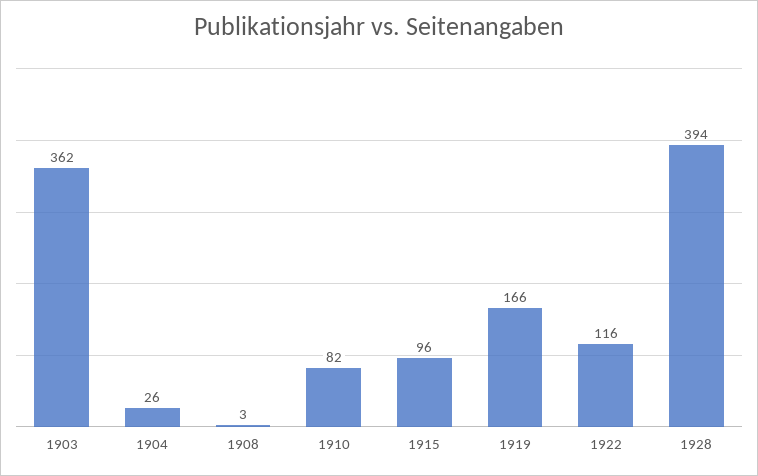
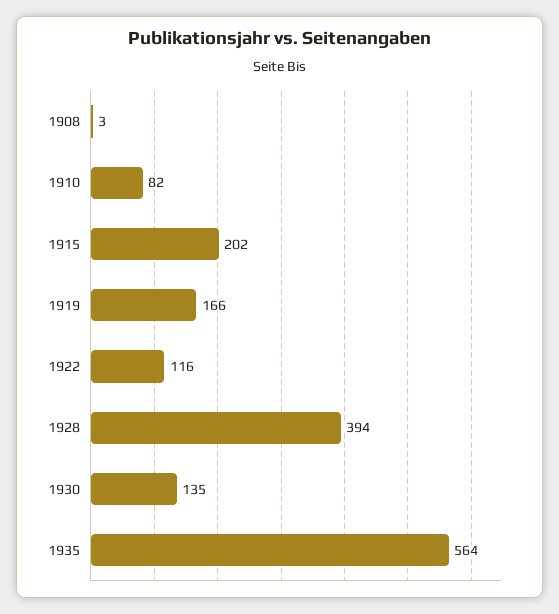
1903: 362 -> none
1904: 26 -> none
1915: 96 -> 202
1930: none -> 135
1935: none -> 564

